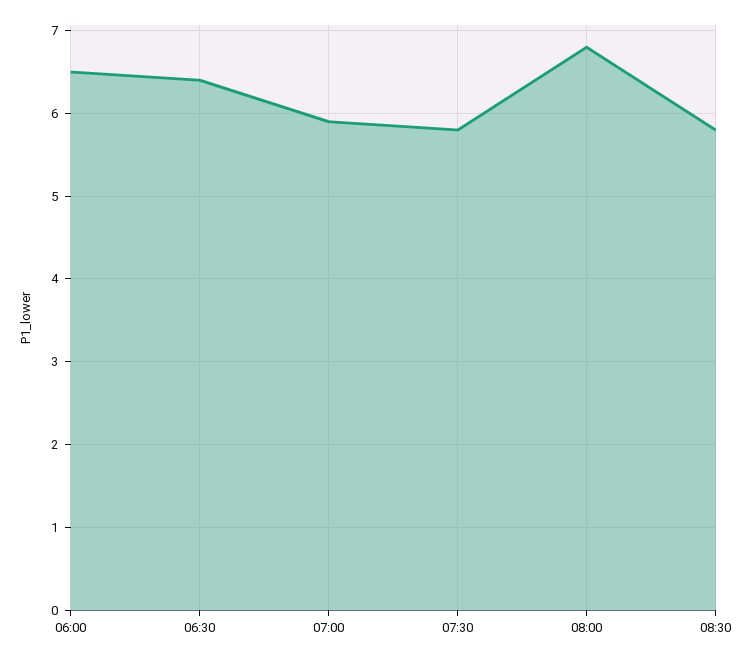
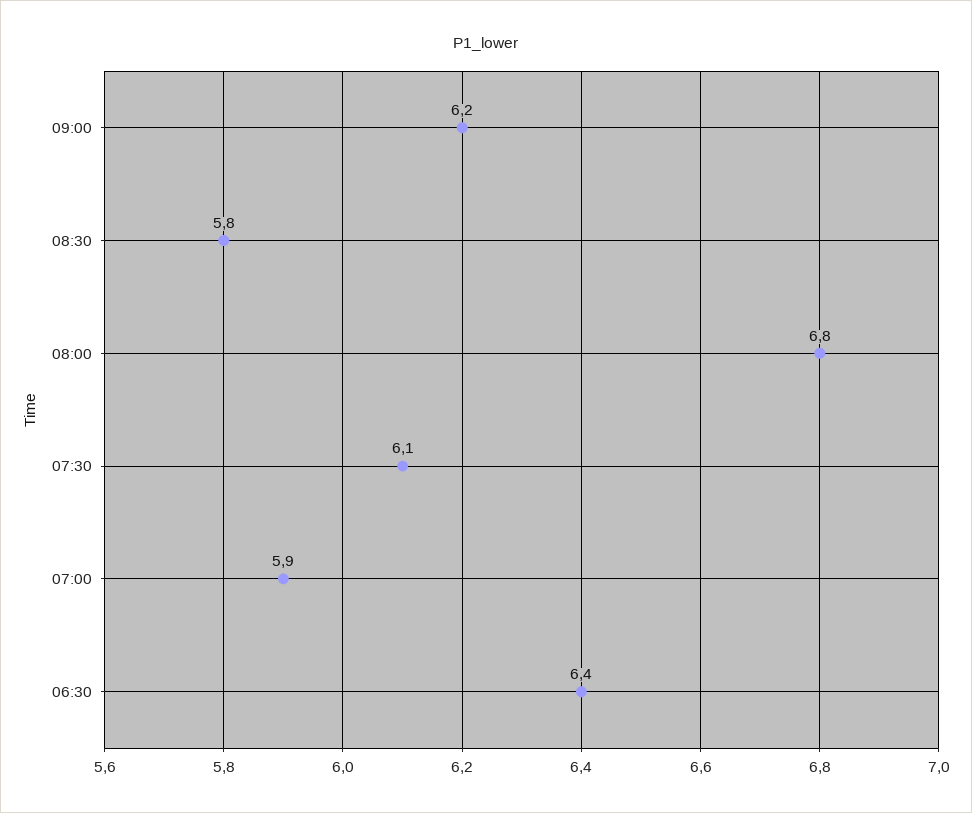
06:00: 6.5 -> none
07:30: 5.8 -> 6.1
09:00: none -> 6.2

